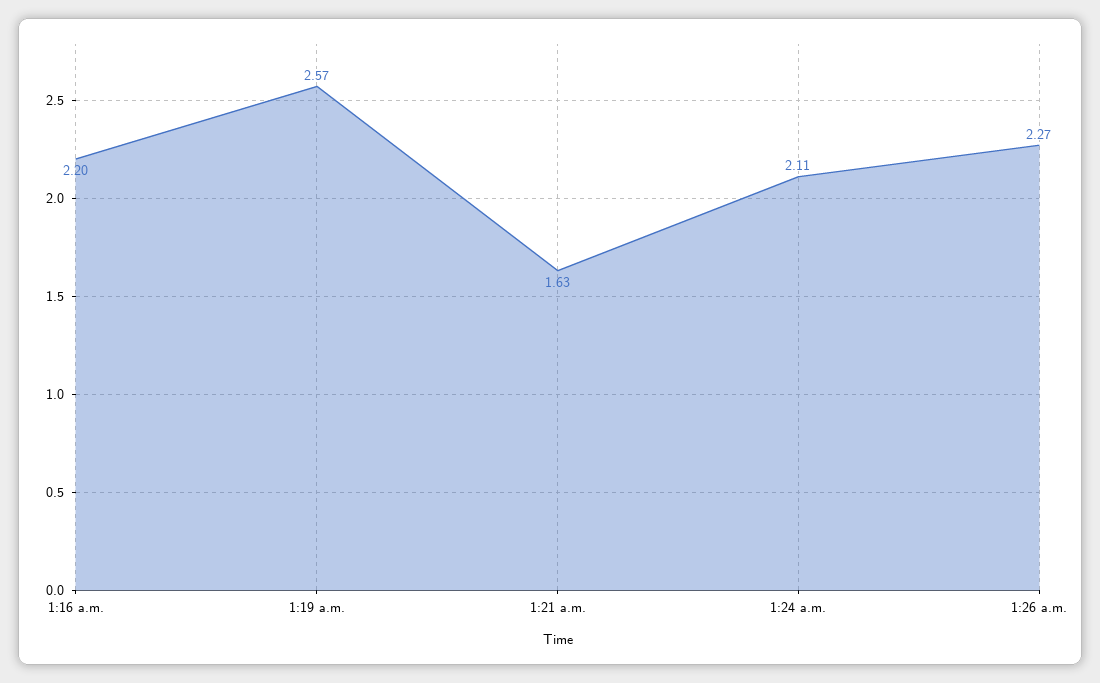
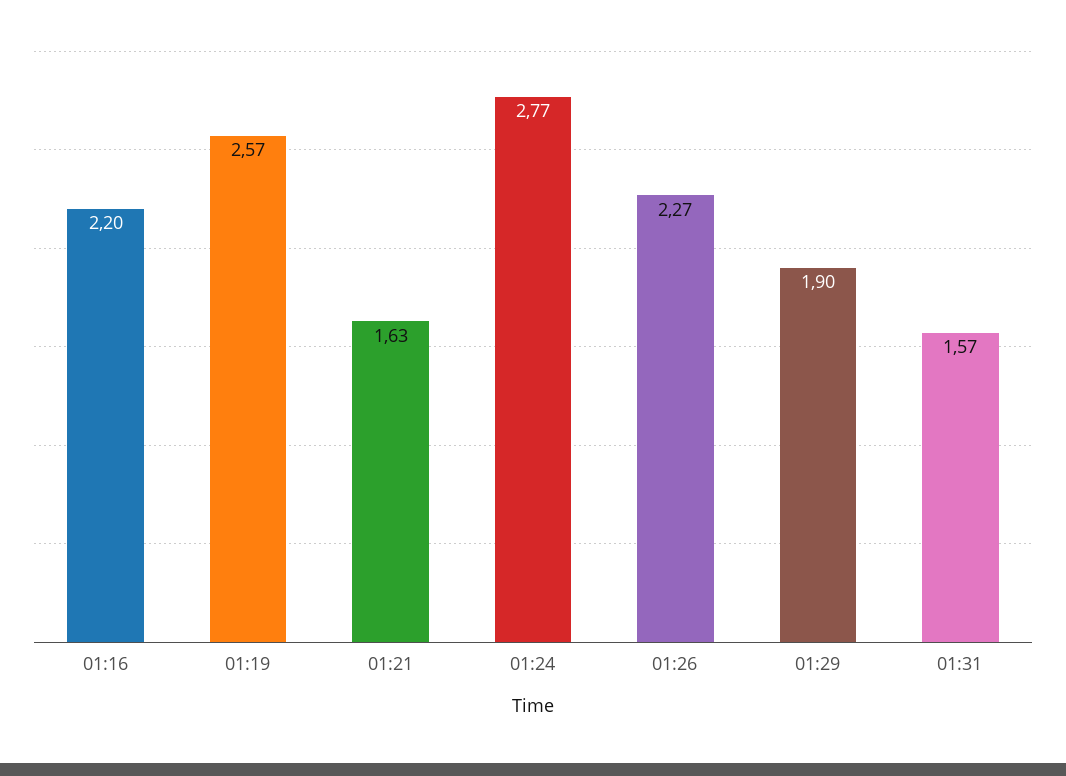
1:24 a.m.: 2.11 -> 2.77
01:29: none -> 1.9
01:31: none -> 1.57

